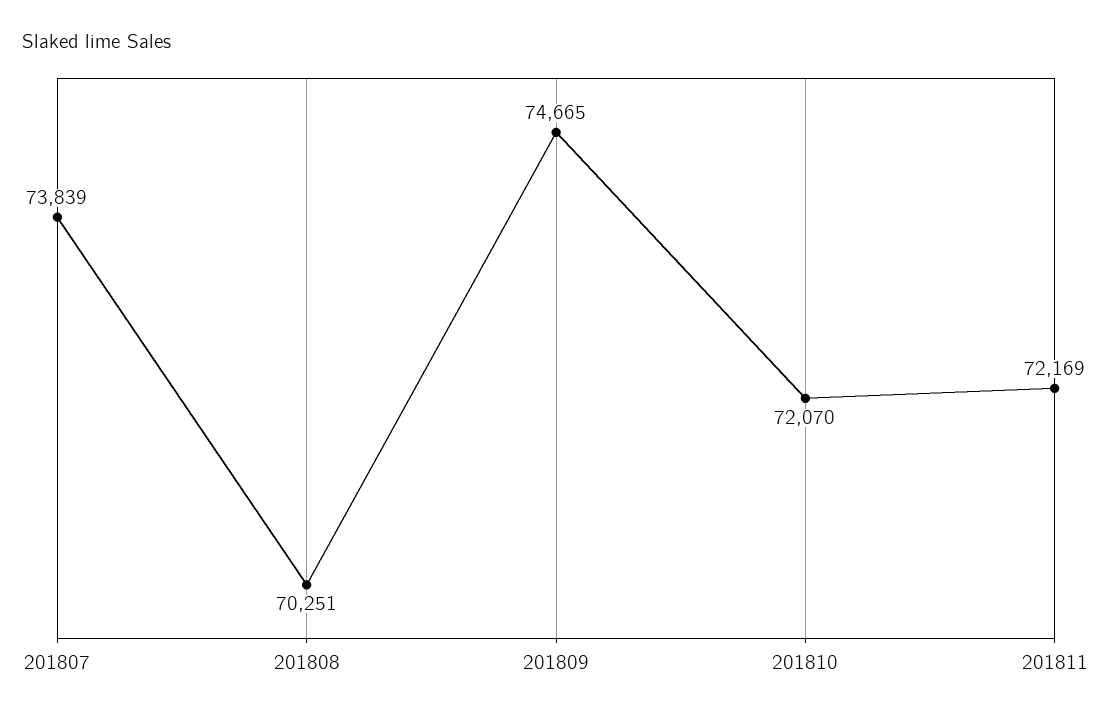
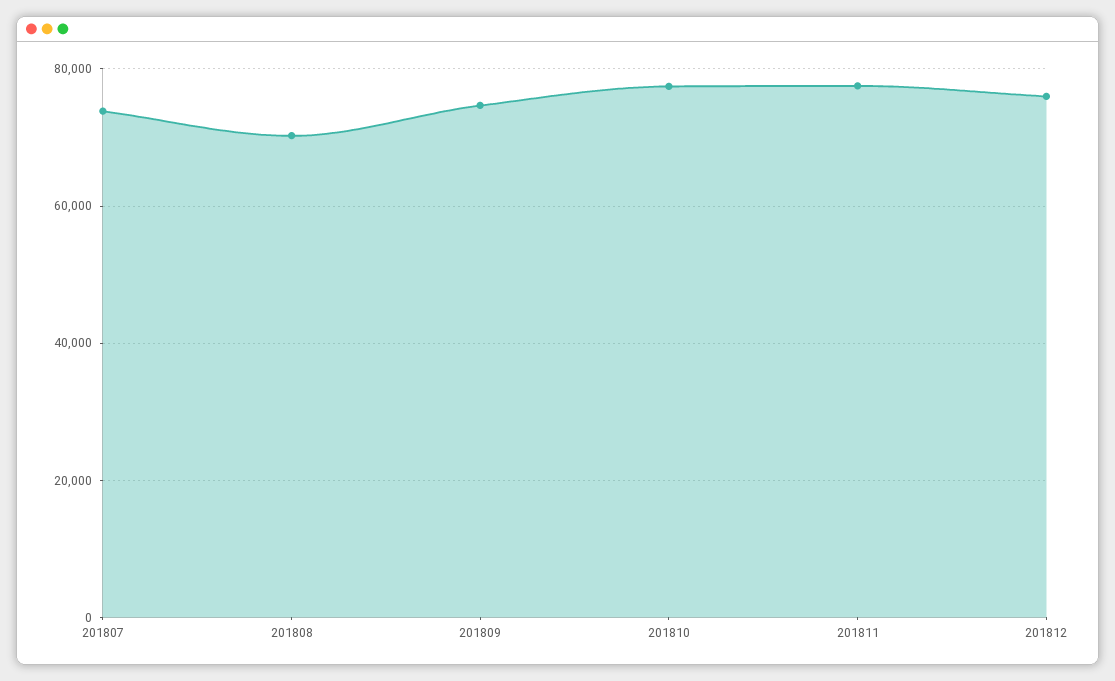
201810: 72070 -> 78000
201811: 72169 -> 78000
201812: none -> 76000

